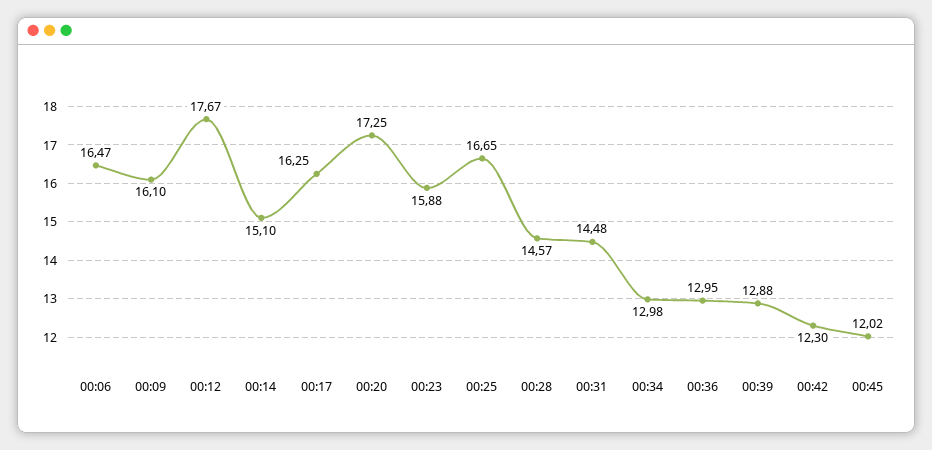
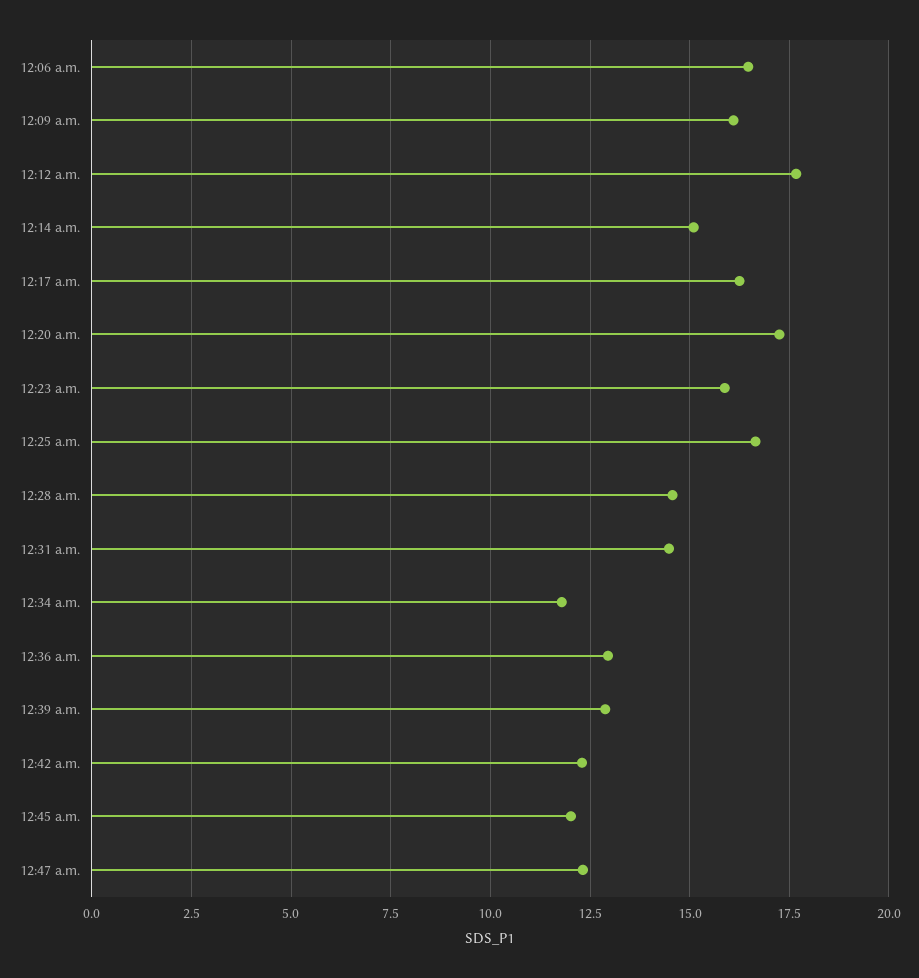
00:34: 12.98 -> 11.75
12:47 a.m.: none -> 12.25

